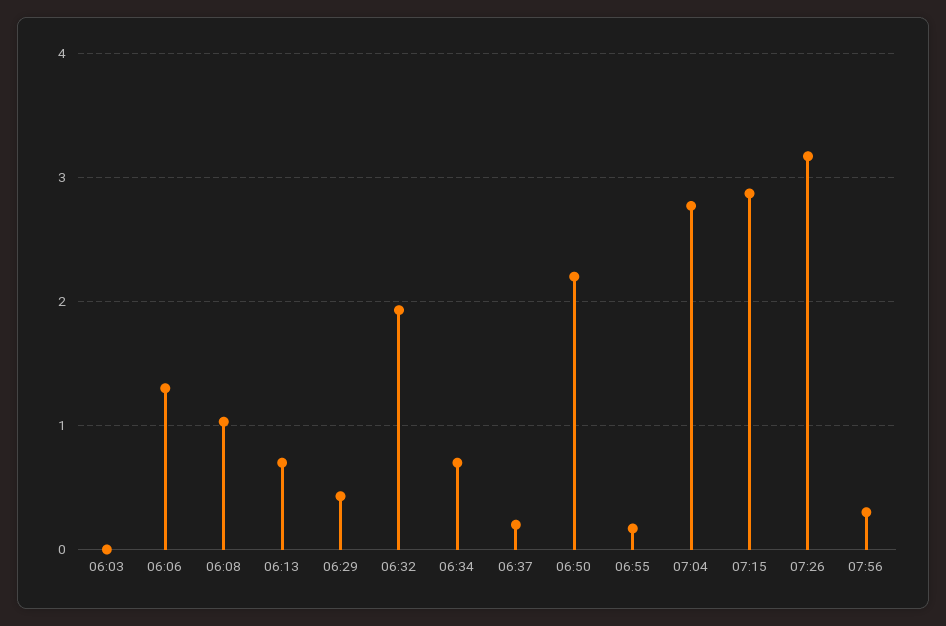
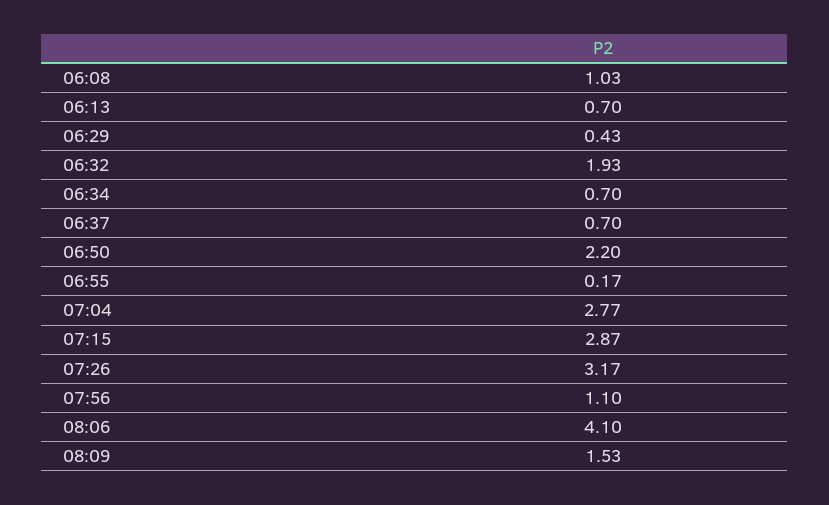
06:03: 0 -> none
06:06: 1.3 -> none
06:37: 0.2 -> 0.7
07:56: 0.3 -> 1.1
08:06: none -> 4.1
08:09: none -> 1.53

